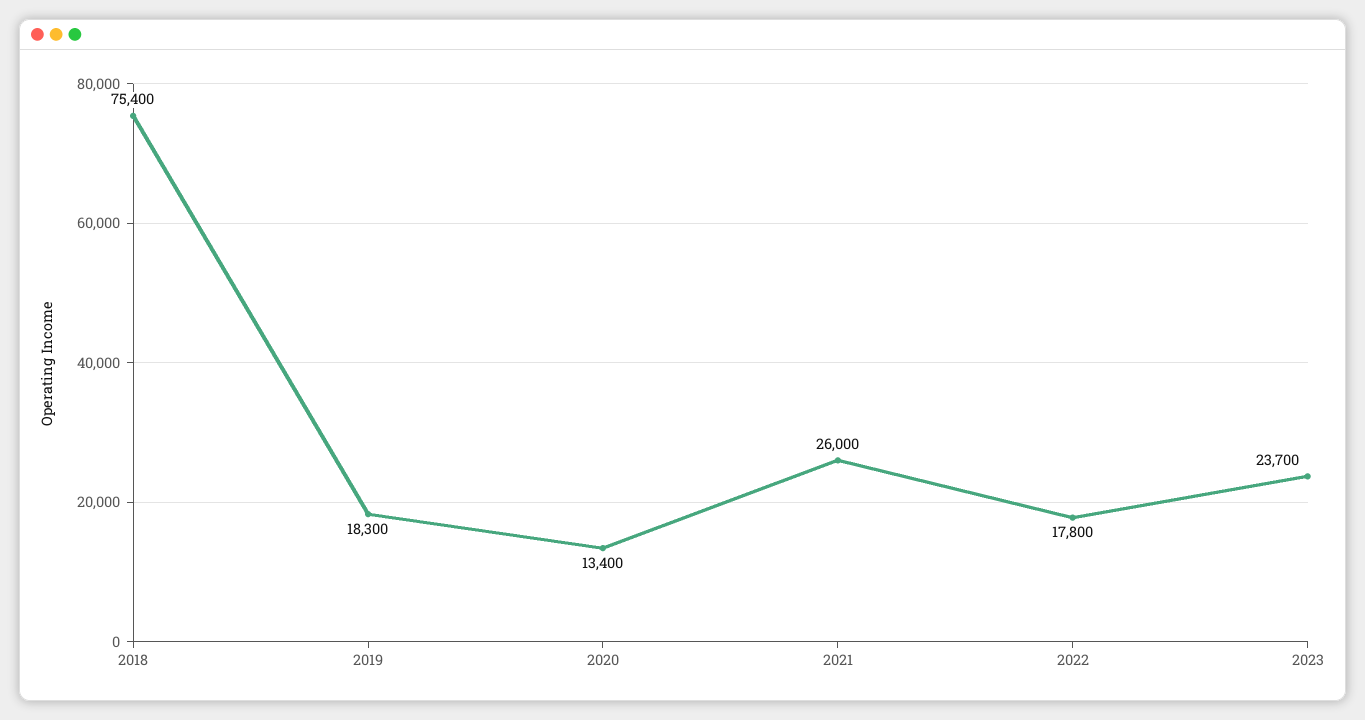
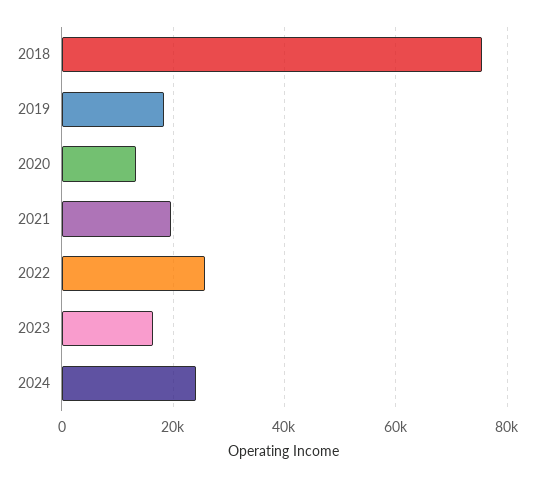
2021: 26000 -> 20000
2022: 17800 -> 26000
2023: 23700 -> 16000
2024: none -> 24000

